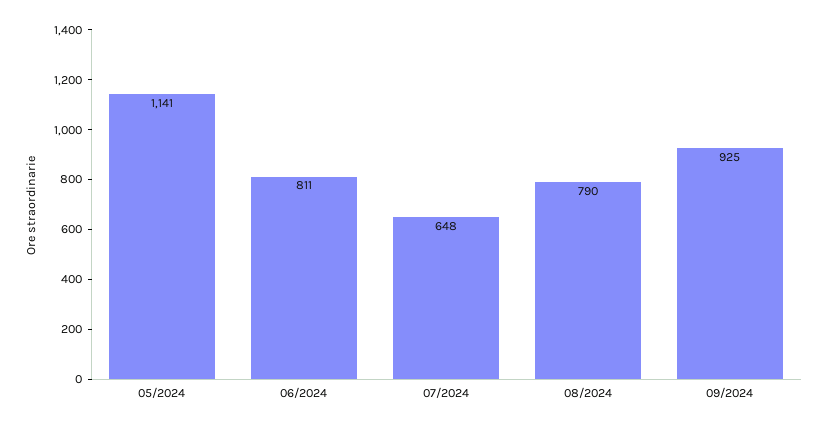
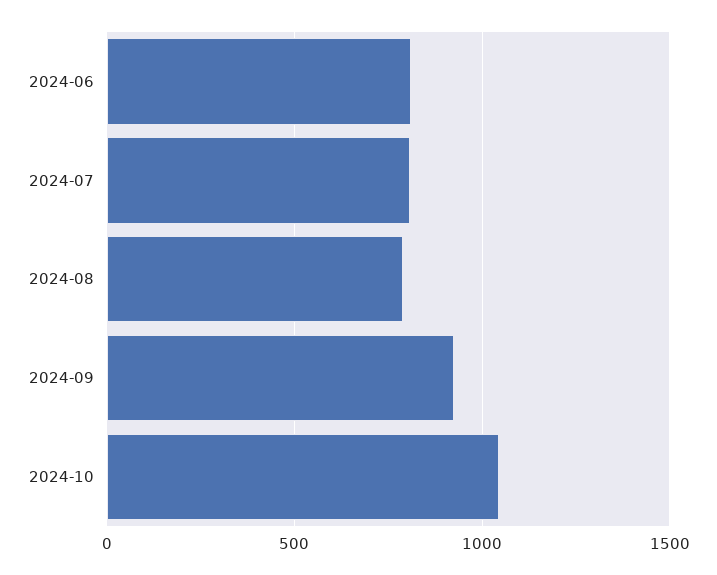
05/2024: 1141 -> none
07/2024: 648 -> 800
2024-10: none -> 1050

